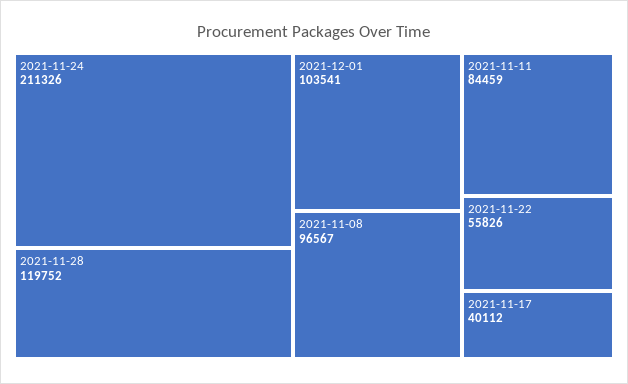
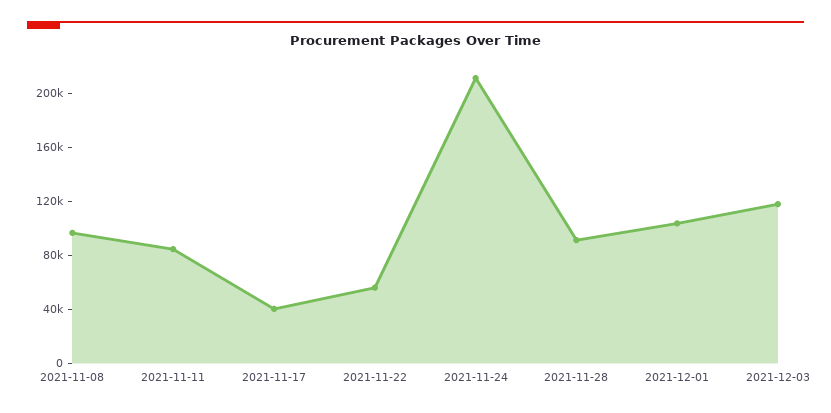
2021-11-28: 119752 -> 90000
2021-12-03: none -> 120000

